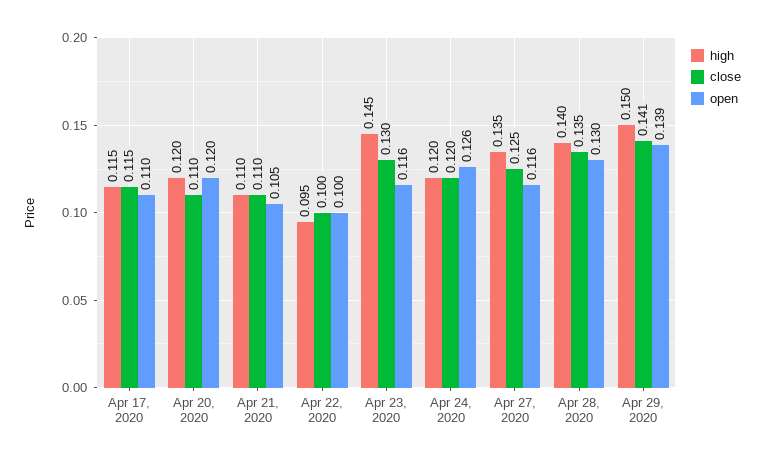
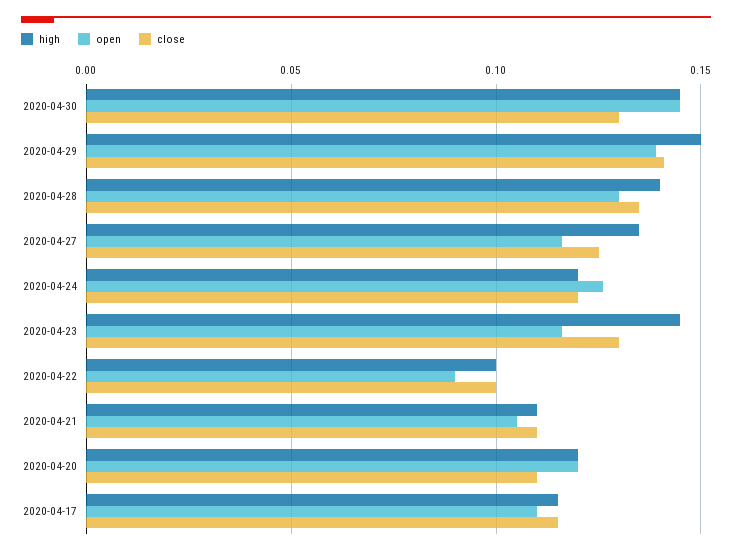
high, Apr 22, 2020: 0.095 -> 0.1
open, Apr 22, 2020: 0.1 -> 0.09
high, 2020-04-30: none -> 0.145
open, 2020-04-30: none -> 0.145
close, 2020-04-30: none -> 0.13

